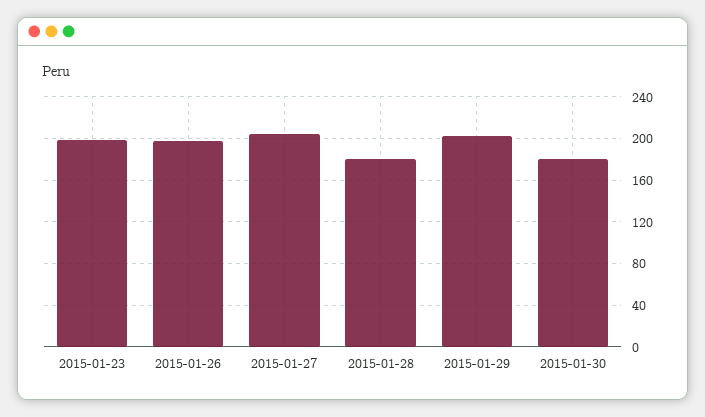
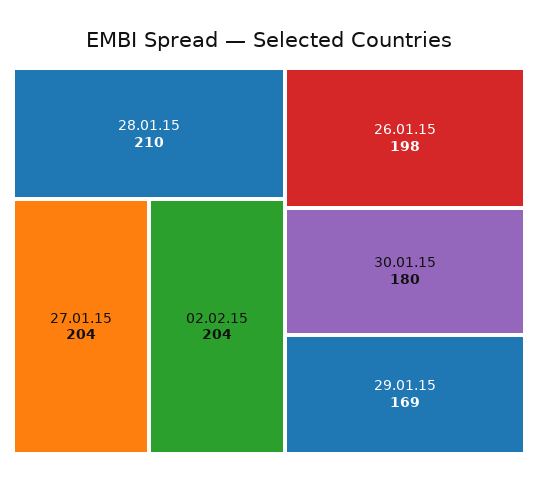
2015-01-23: 200 -> none
2015-01-28: 180 -> 210
2015-01-29: 200 -> 169
02.02.15: none -> 204

